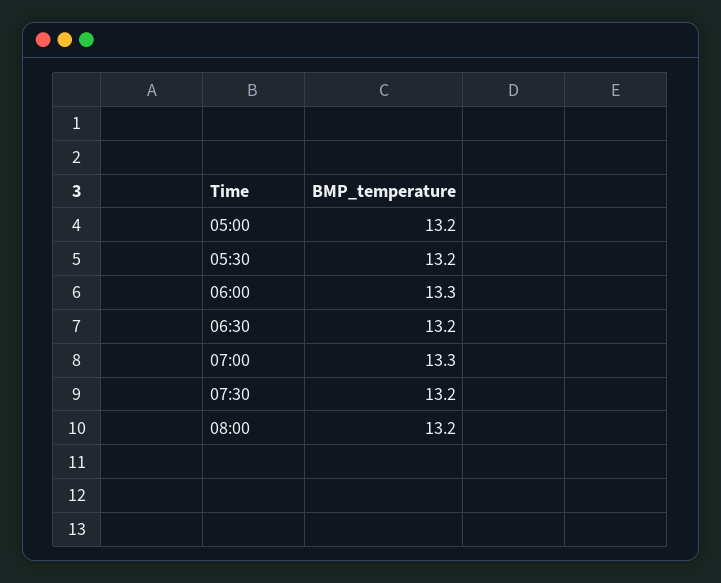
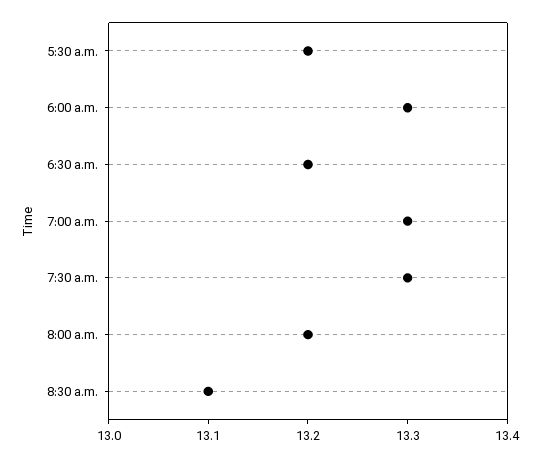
05:00: 13.2 -> none
07:30: 13.2 -> 13.3
8:30 a.m.: none -> 13.1

